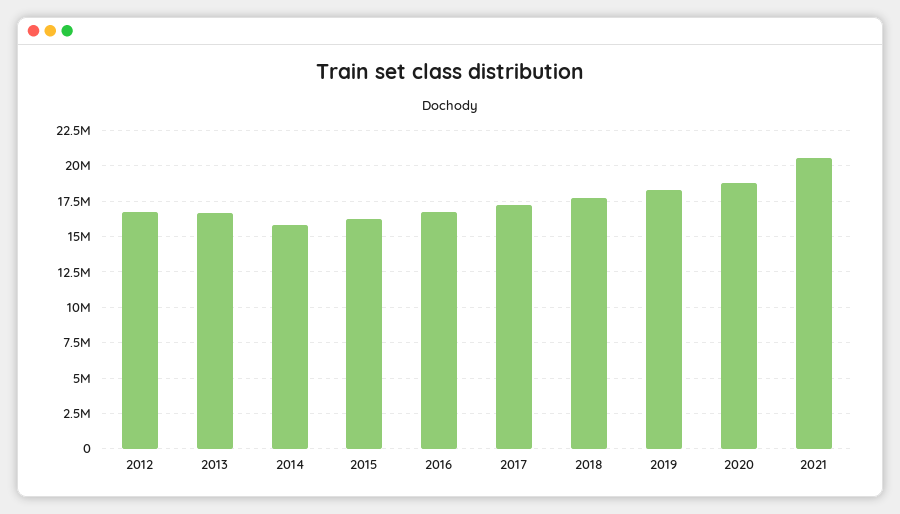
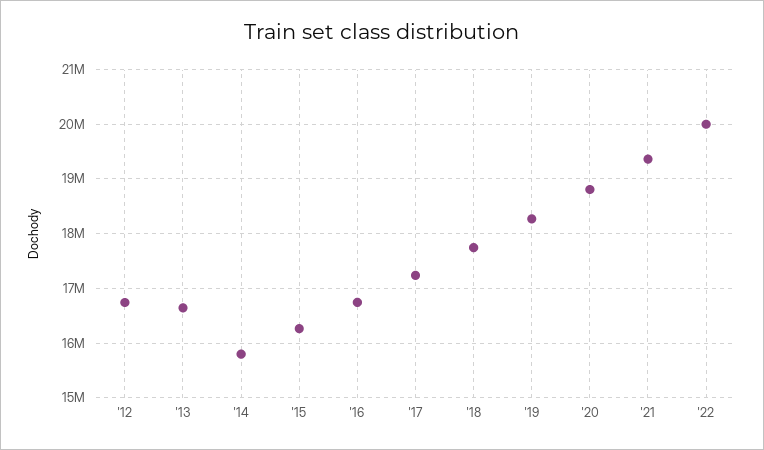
2021: 20500000 -> 19400000
'22: none -> 20000000

